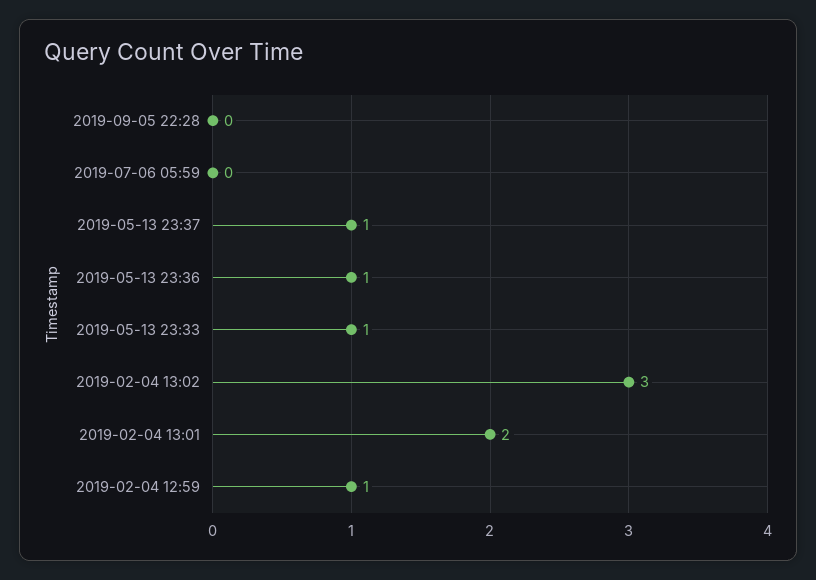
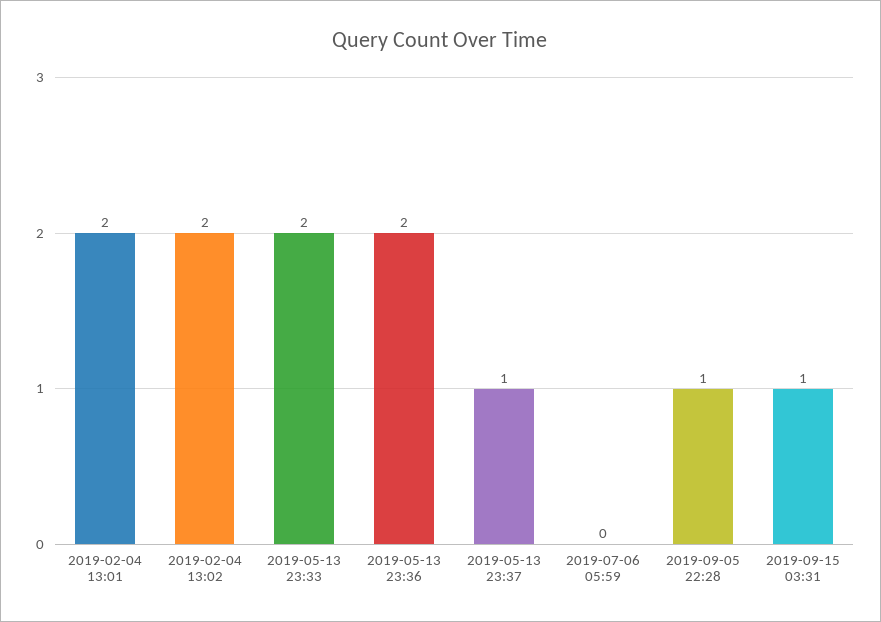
2019-09-05 22:28: 0 -> 1
2019-05-13 23:36: 1 -> 2
2019-05-13 23:33: 1 -> 2
2019-02-04 13:02: 3 -> 2
2019-02-04 12:59: 1 -> none
2019-09-15 03:31: none -> 1

